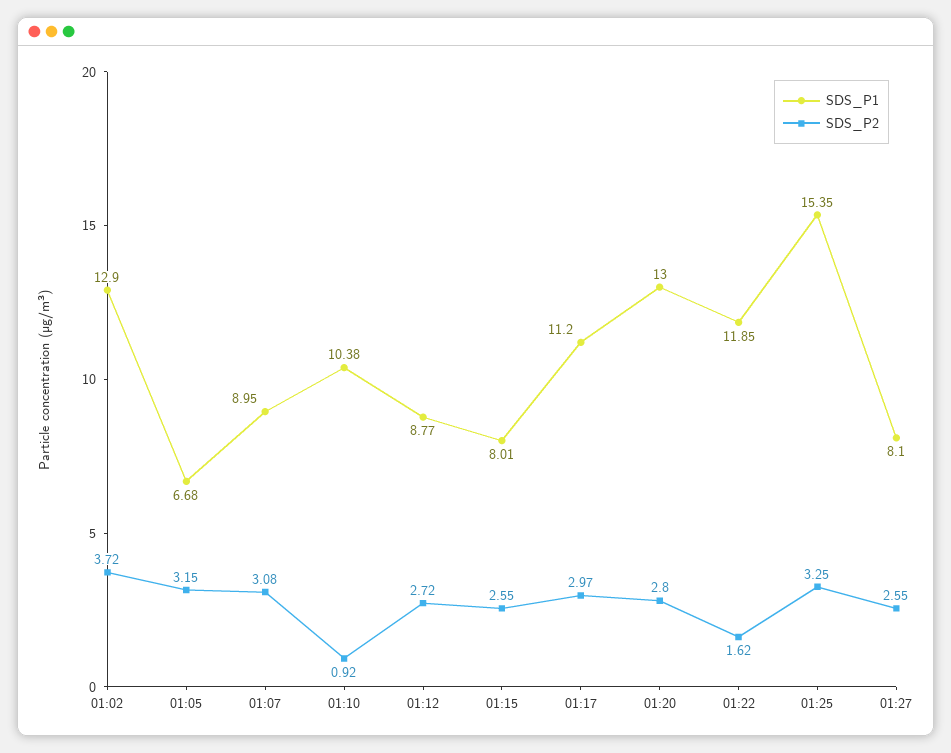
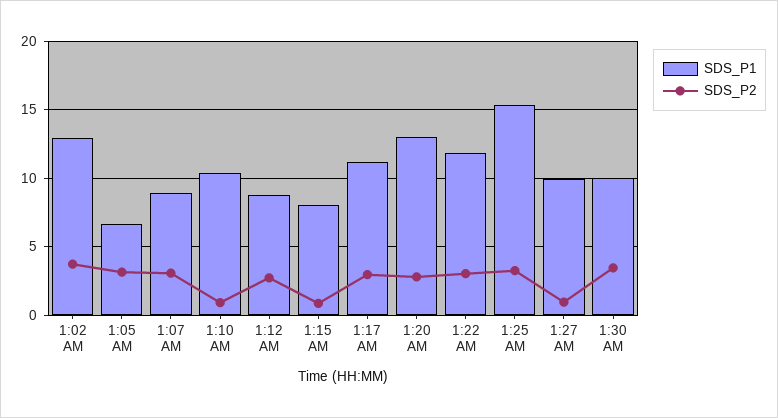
SDS_P2, 01:15: 2.55 -> 1
SDS_P2, 01:22: 1.62 -> 3
SDS_P1, 01:27: 8.1 -> 10
SDS_P2, 01:27: 2.55 -> 1
SDS_P1, 1:30 AM: none -> 10
SDS_P2, 1:30 AM: none -> 3.5

